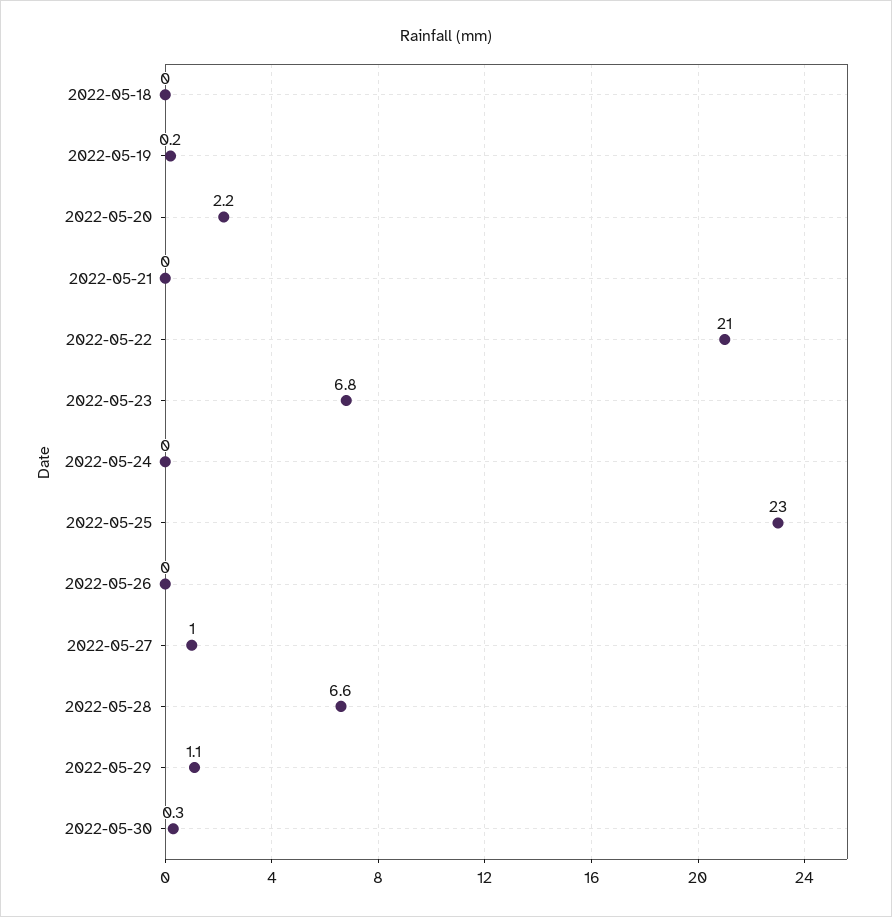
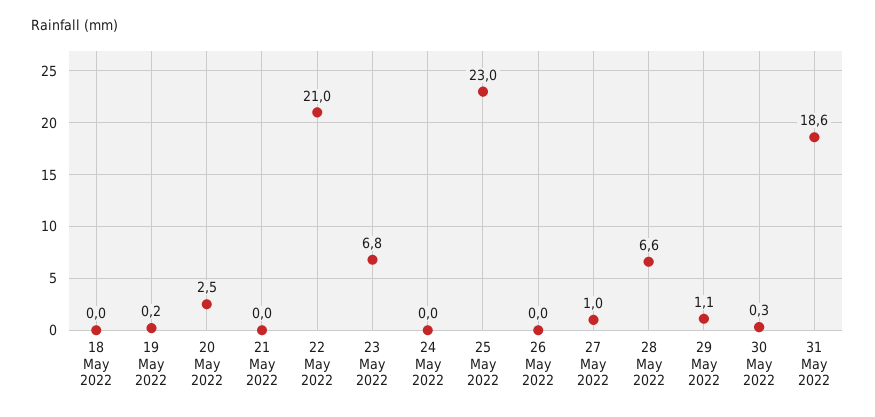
2022-05-20: 2.2 -> 2.5
31 May 2022: none -> 18.6

